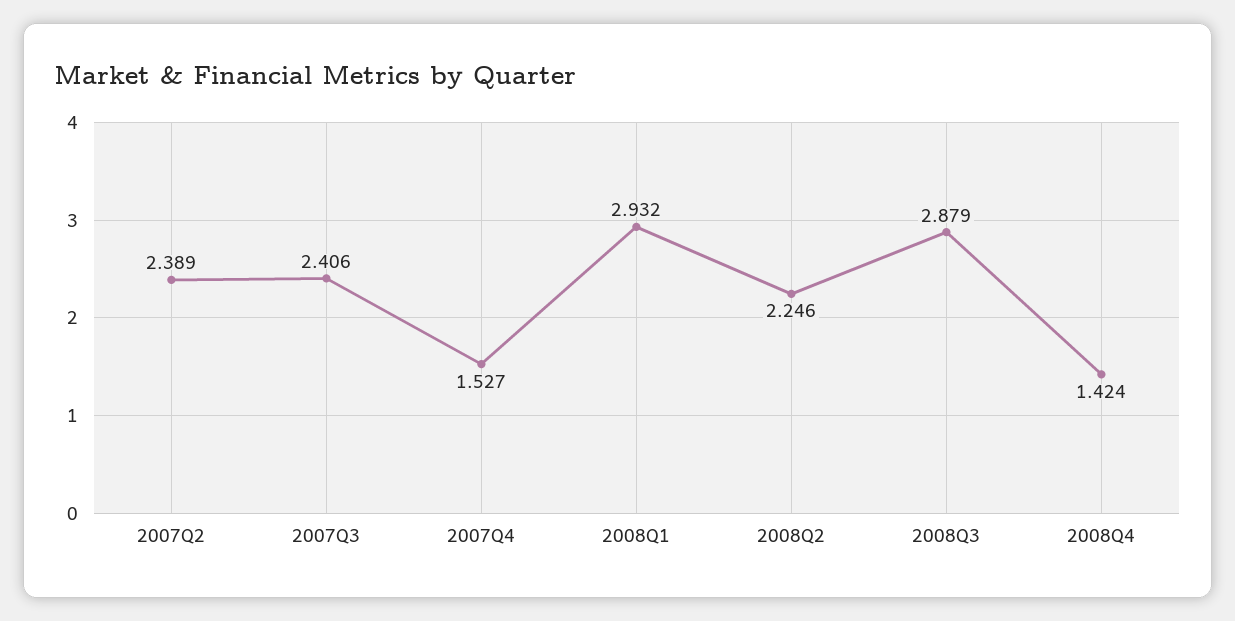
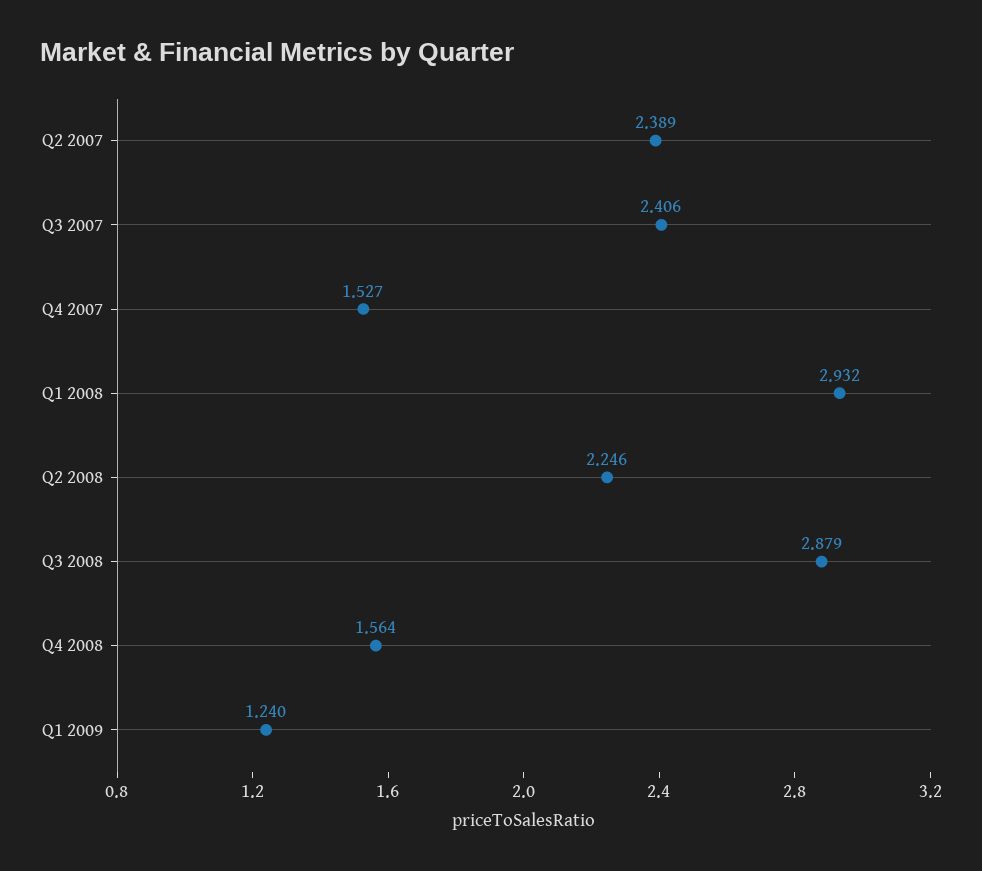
2008Q4: 1.424 -> 1.564
Q1 2009: none -> 1.24

